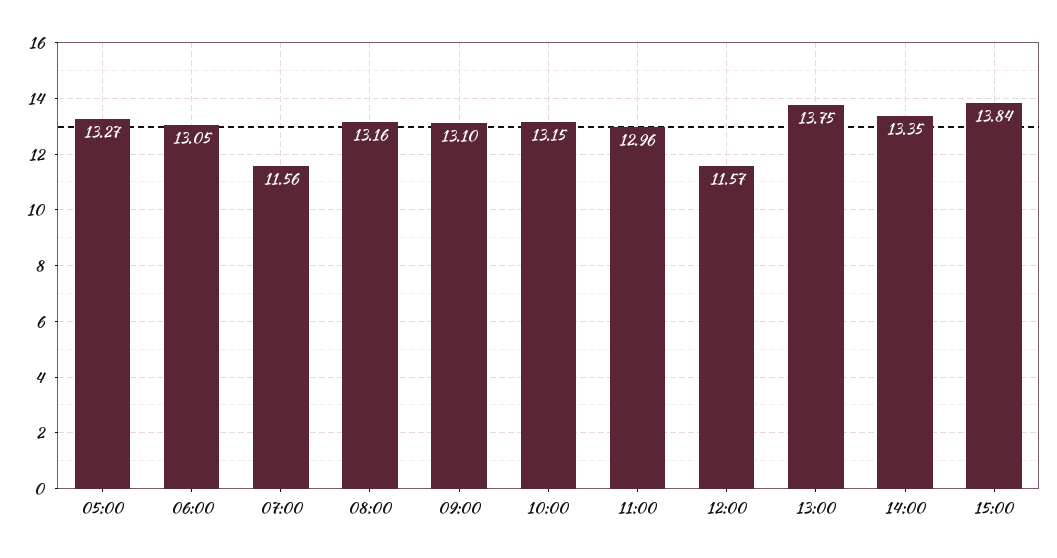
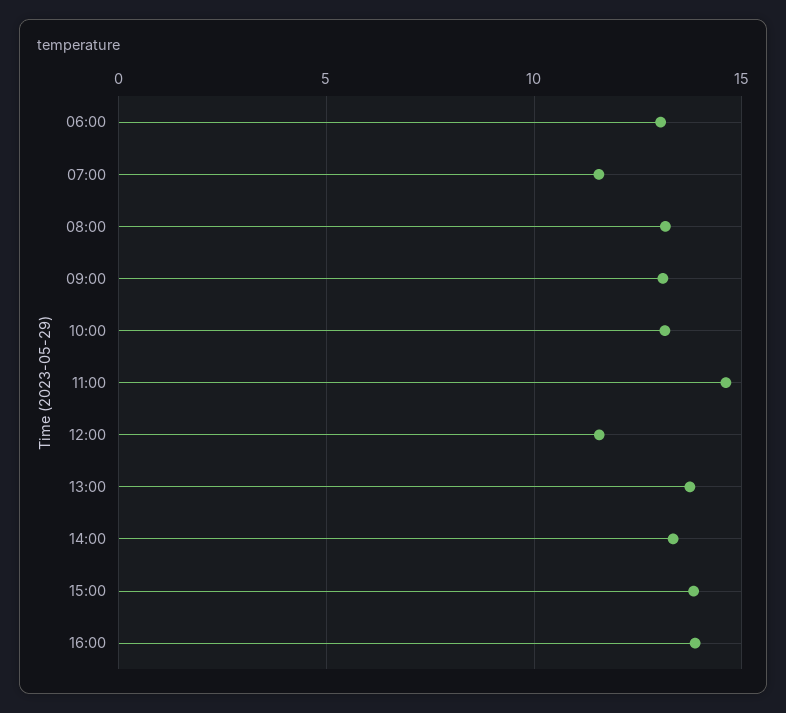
05:00: 13.27 -> none
11:00: 12.96 -> 14.5
16:00: none -> 14

